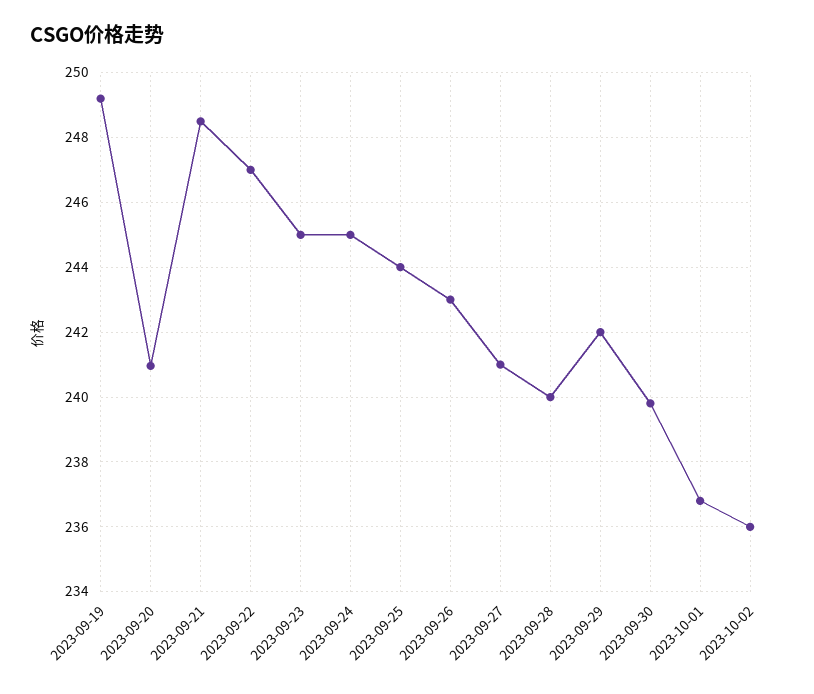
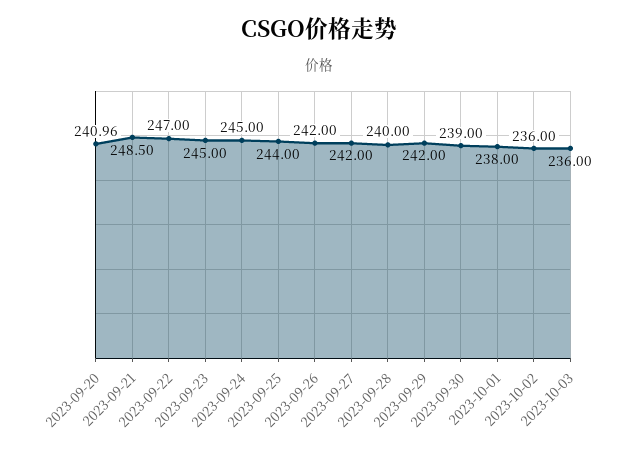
2023-09-19: 249.2 -> none
2023-09-26: 243 -> 242
2023-09-27: 241 -> 242
2023-09-30: 239.8 -> 239
2023-10-01: 236.8 -> 238
2023-10-03: none -> 236

